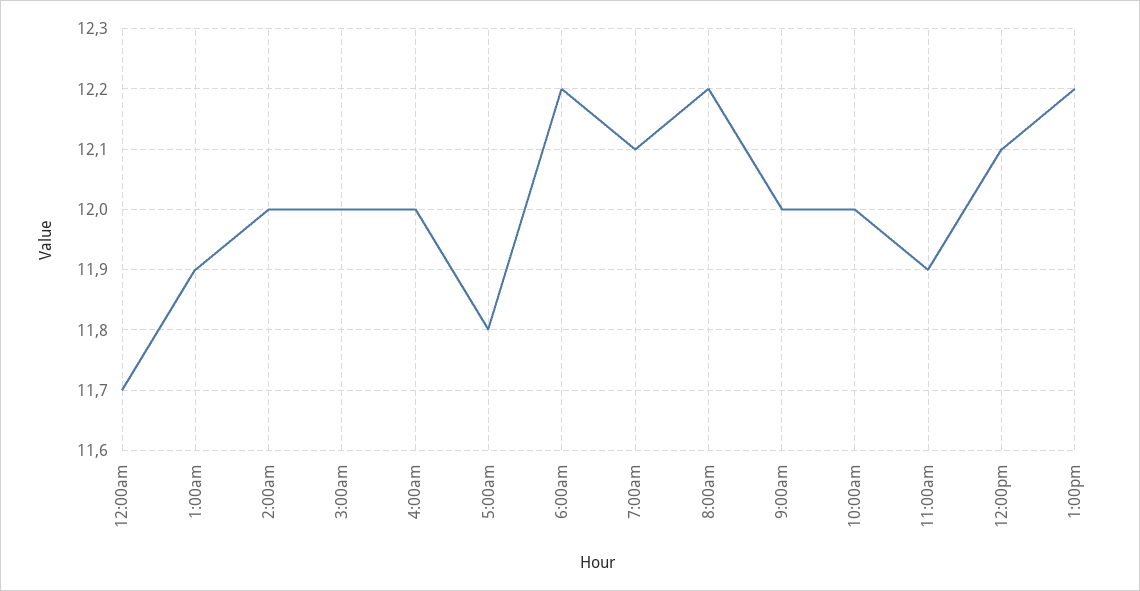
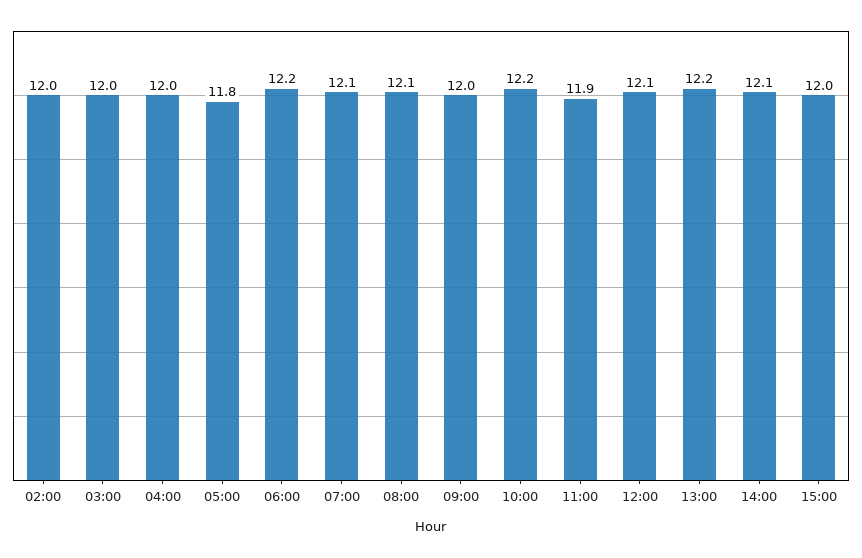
12:00am: 11.7 -> none
1:00am: 11.9 -> none
8:00am: 12.2 -> 12.1
10:00am: 12 -> 12.2
14:00: none -> 12.1
15:00: none -> 12

